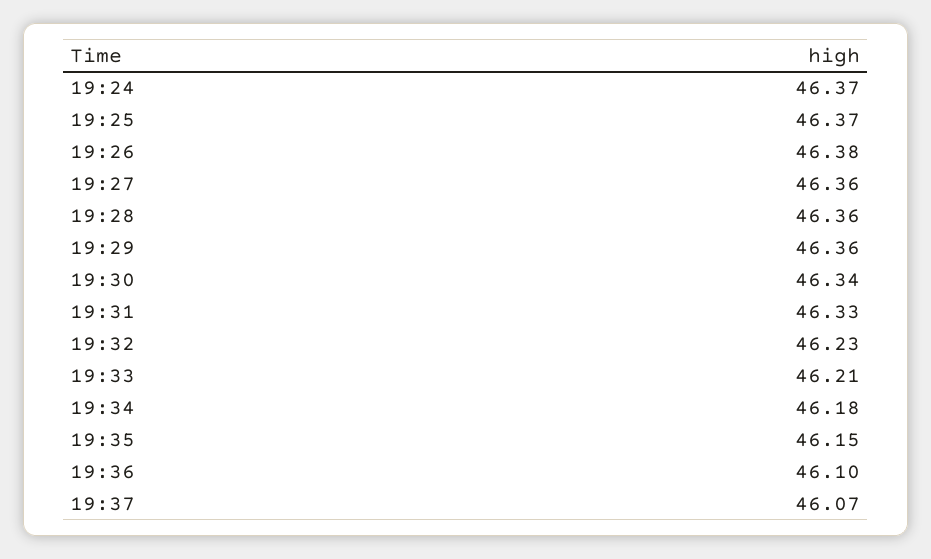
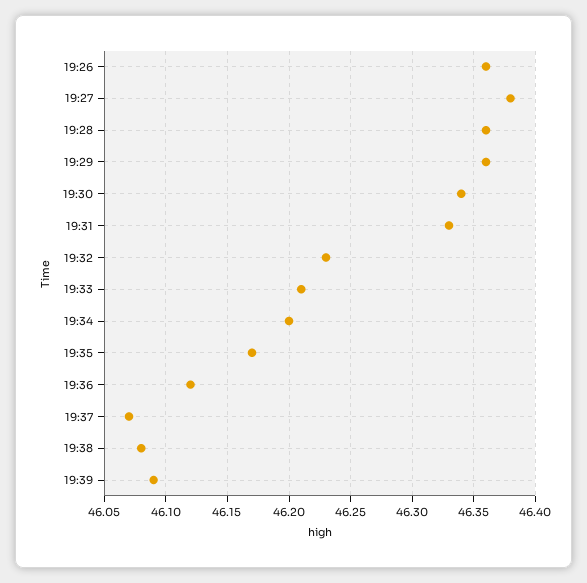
19:24: 46.37 -> none
19:25: 46.37 -> none
19:26: 46.38 -> 46.36
19:27: 46.36 -> 46.38
19:34: 46.18 -> 46.2
19:35: 46.15 -> 46.17
19:36: 46.1 -> 46.12
19:38: none -> 46.08
19:39: none -> 46.09

